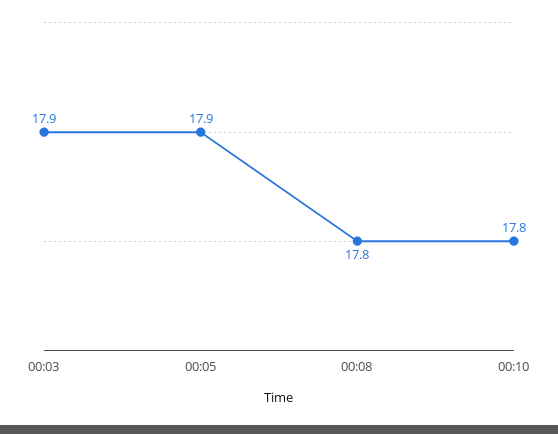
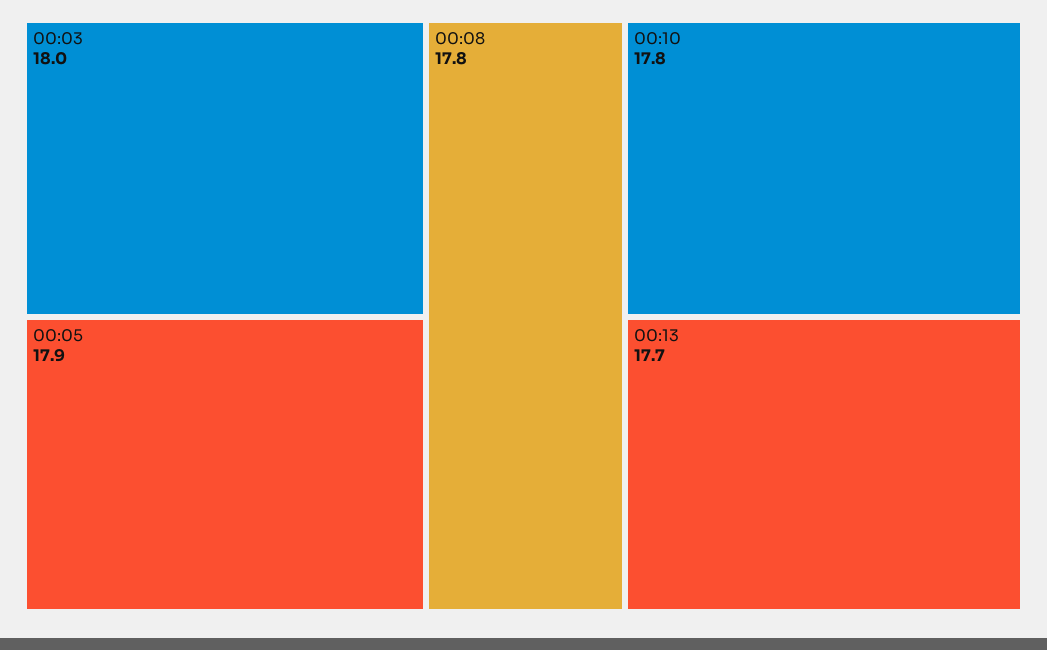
00:03: 17.9 -> 18
00:13: none -> 17.7

